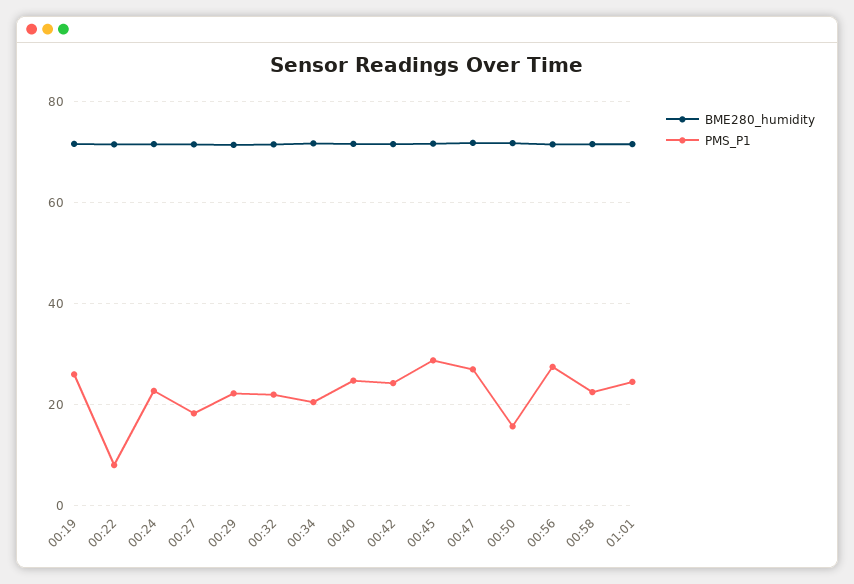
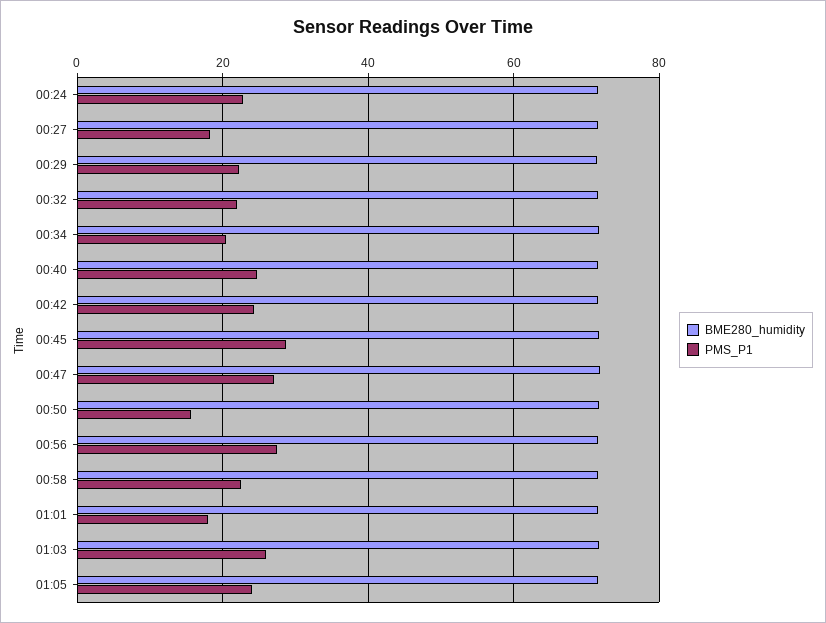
BME280_humidity, 00:19: 72 -> none
PMS_P1, 00:19: 26 -> none
BME280_humidity, 00:22: 72 -> none
PMS_P1, 00:22: 8 -> none
PMS_P1, 01:01: 24 -> 18
BME280_humidity, 01:03: none -> 72
PMS_P1, 01:03: none -> 26
BME280_humidity, 01:05: none -> 72
PMS_P1, 01:05: none -> 24

